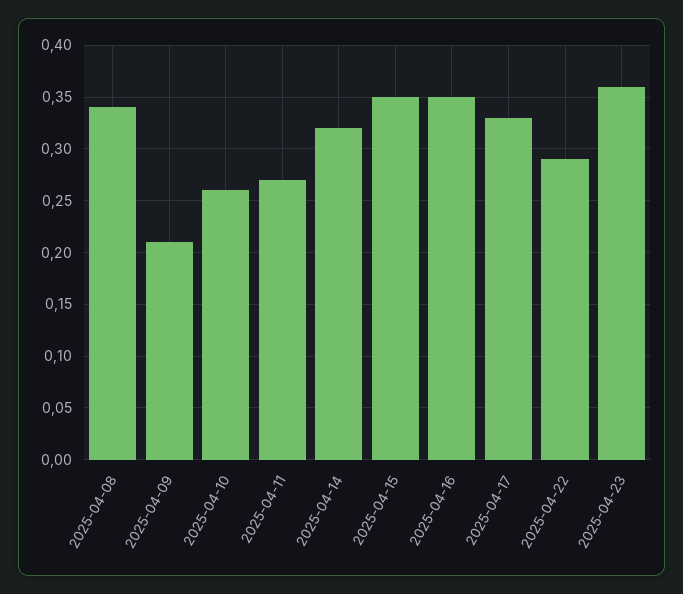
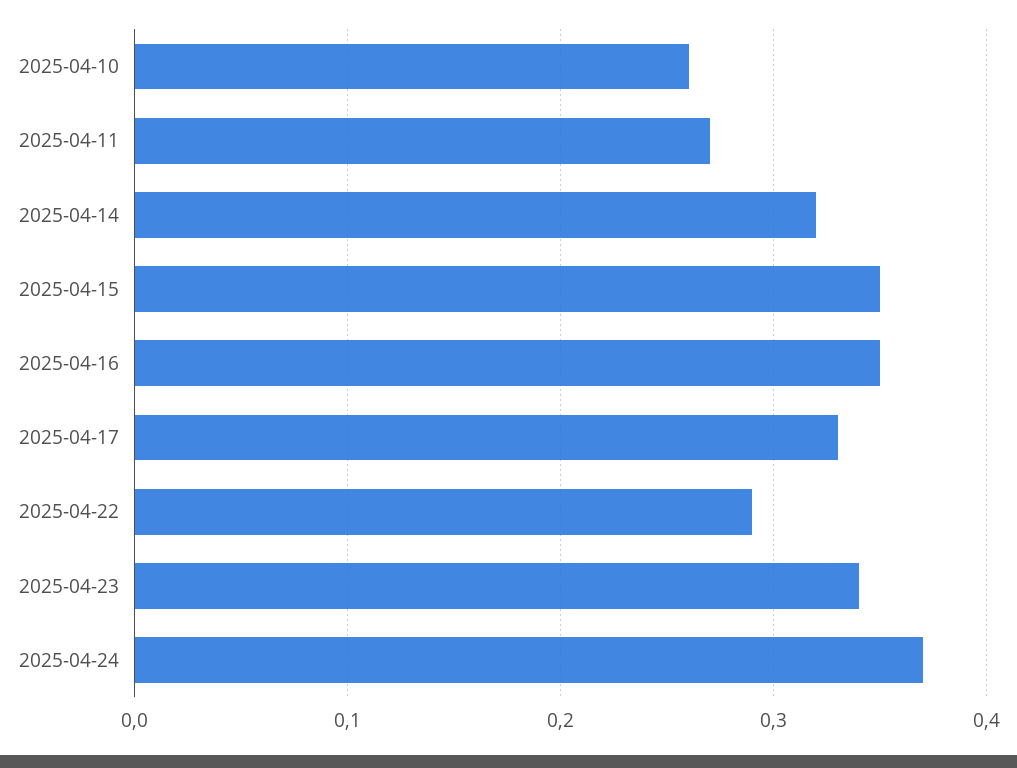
2025-04-08: 0.34 -> none
2025-04-09: 0.21 -> none
2025-04-23: 0.36 -> 0.34
2025-04-24: none -> 0.37

